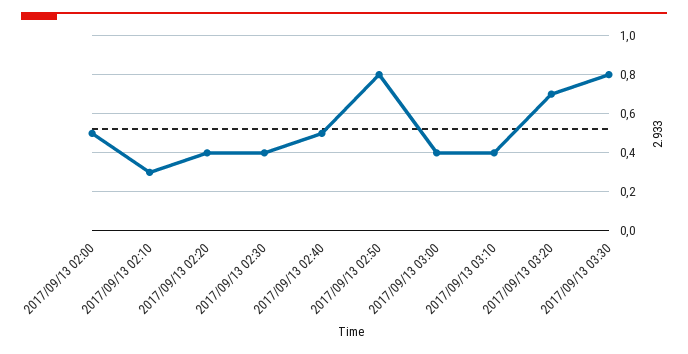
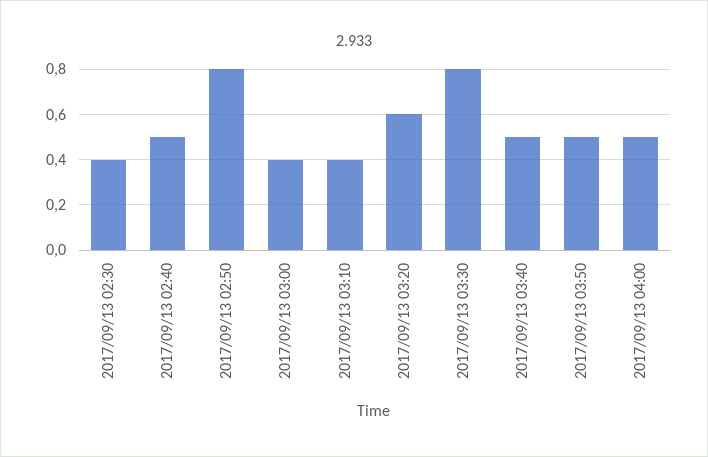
2017/09/13 02:00: 0.5 -> none
2017/09/13 02:10: 0.3 -> none
2017/09/13 02:20: 0.4 -> none
2017/09/13 03:20: 0.7 -> 0.6
2017/09/13 03:40: none -> 0.5
2017/09/13 03:50: none -> 0.5
2017/09/13 04:00: none -> 0.5

